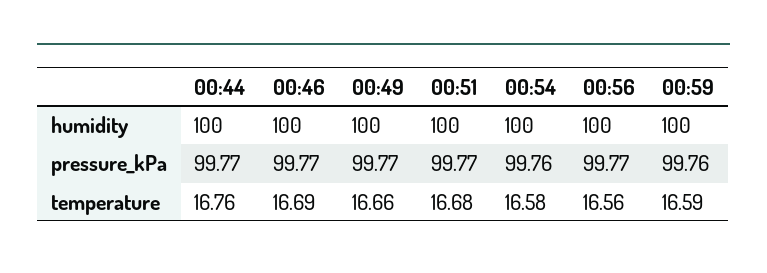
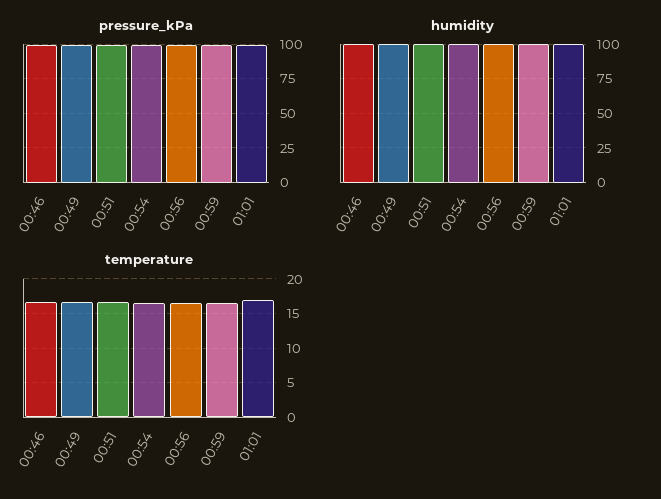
humidity, 00:44: 100 -> none
pressure_kPa, 00:44: 99.77 -> none
temperature, 00:44: 16.76 -> none
pressure_kPa, 01:01: none -> 100
humidity, 01:01: none -> 100
temperature, 01:01: none -> 17

